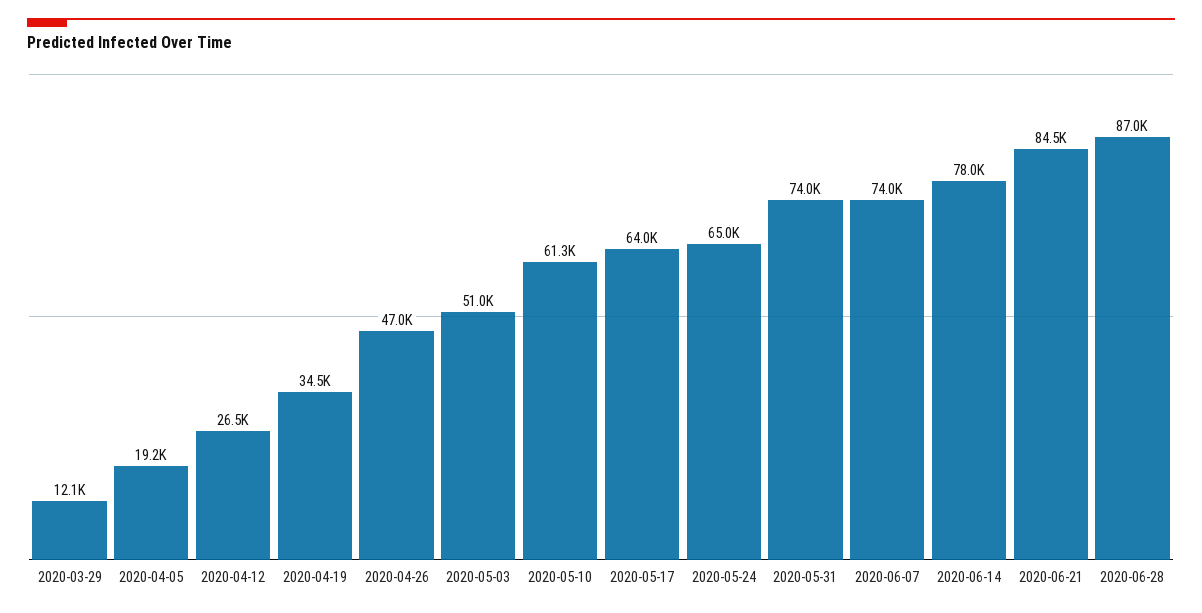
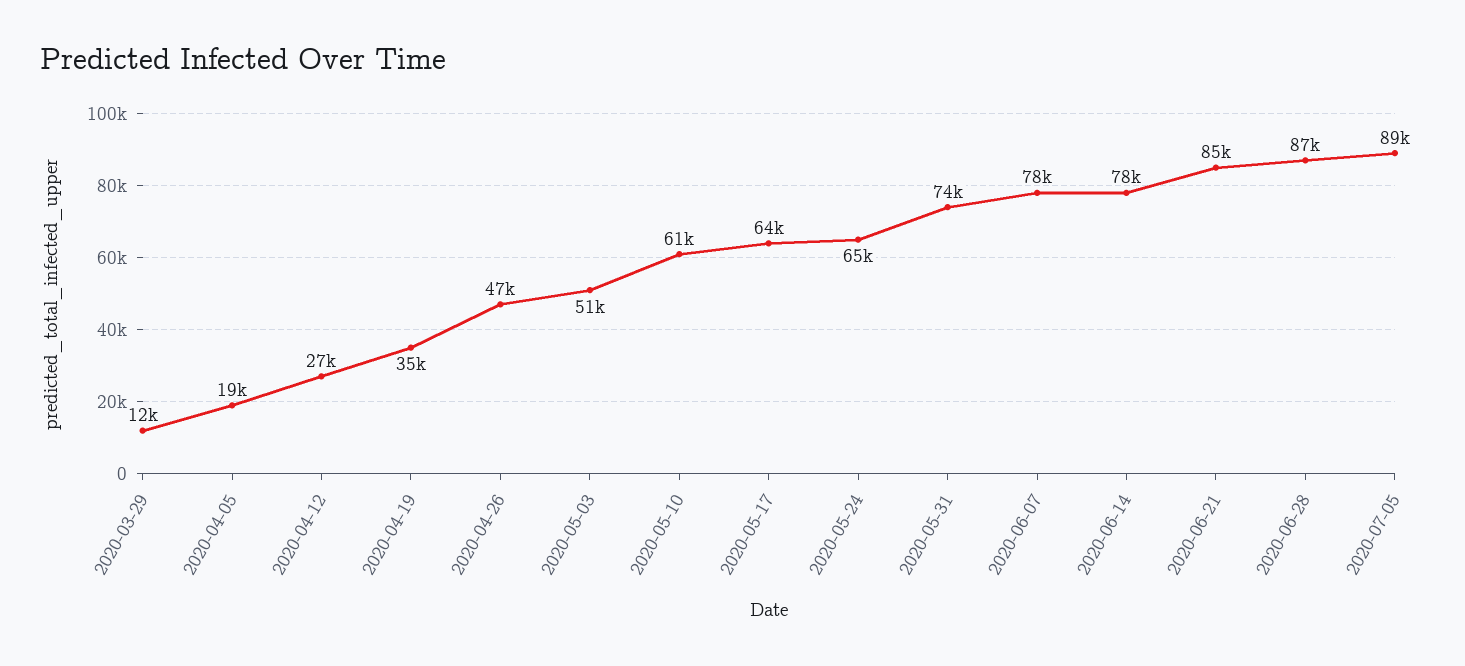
2020-06-07: 74000 -> 78000
2020-07-05: none -> 89000

